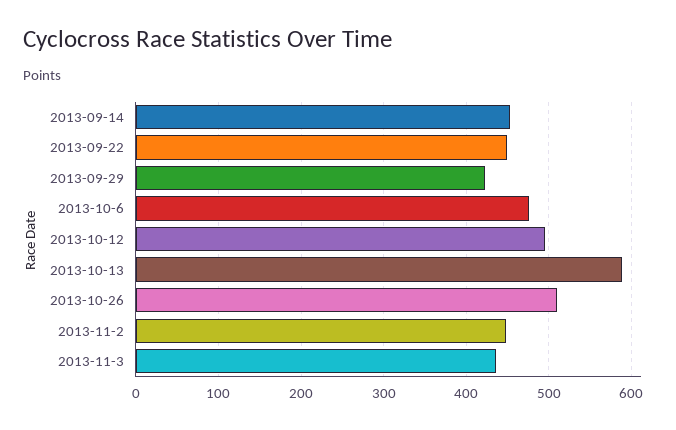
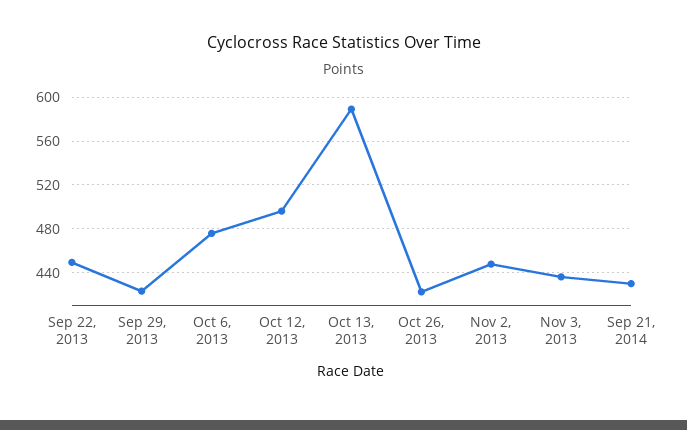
2013-09-14: 450 -> none
2013-10-26: 510 -> 420
Sep 21, 2014: none -> 430

